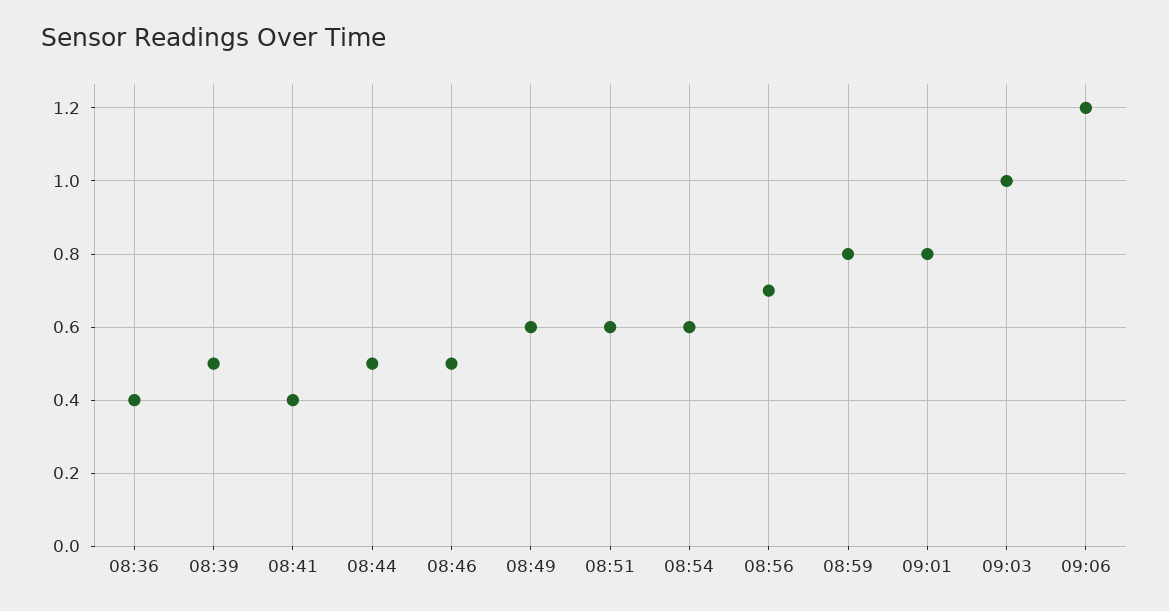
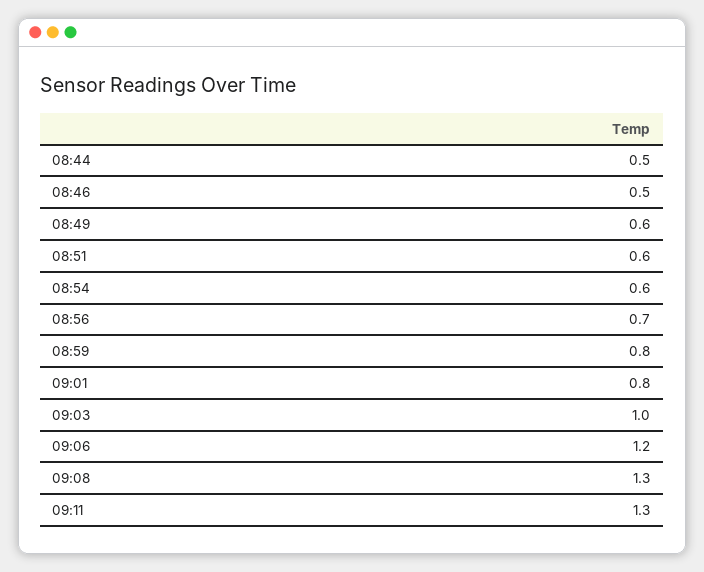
08:36: 0.4 -> none
08:39: 0.5 -> none
08:41: 0.4 -> none
09:08: none -> 1.3
09:11: none -> 1.3

